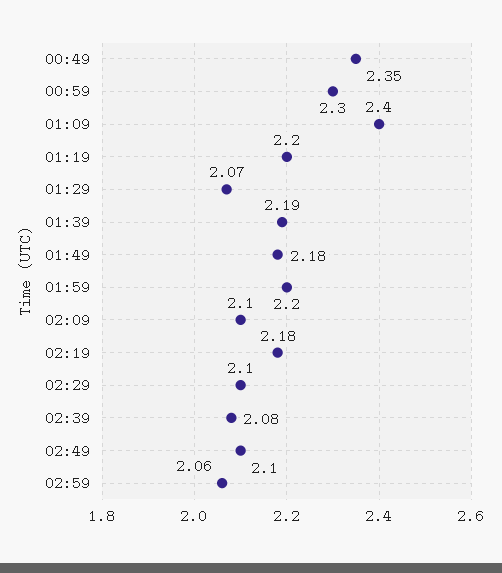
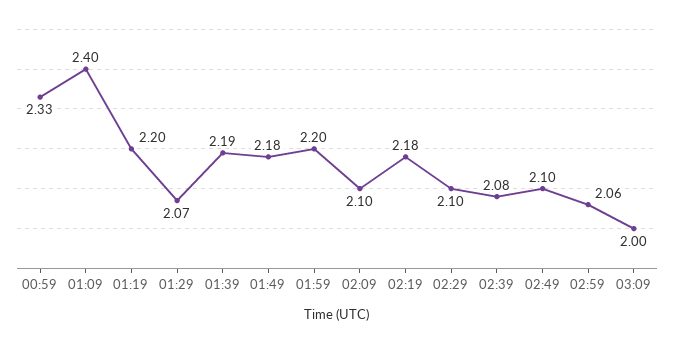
00:49: 2.35 -> none
00:59: 2.3 -> 2.33
03:09: none -> 2

